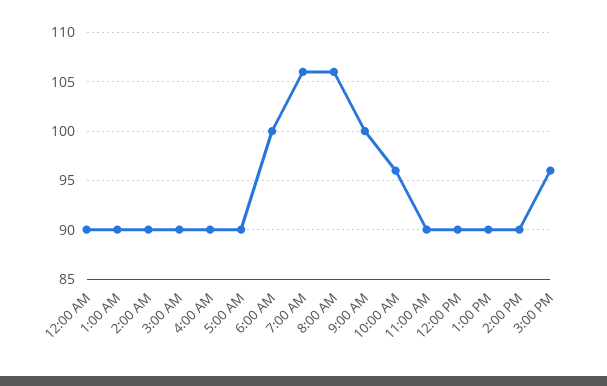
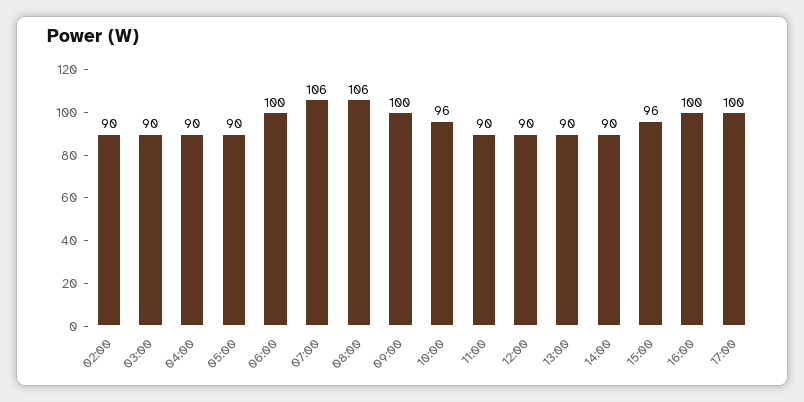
12:00 AM: 90 -> none
1:00 AM: 90 -> none
16:00: none -> 100
17:00: none -> 100

